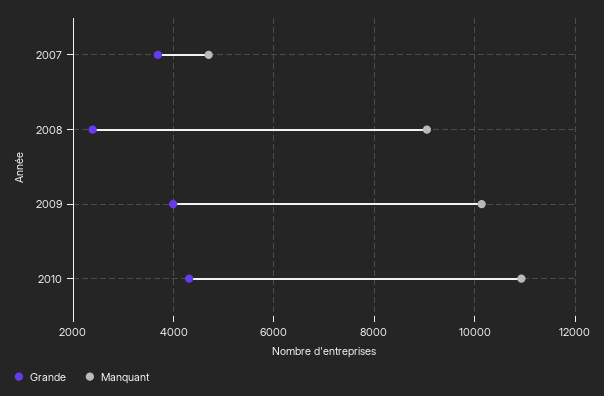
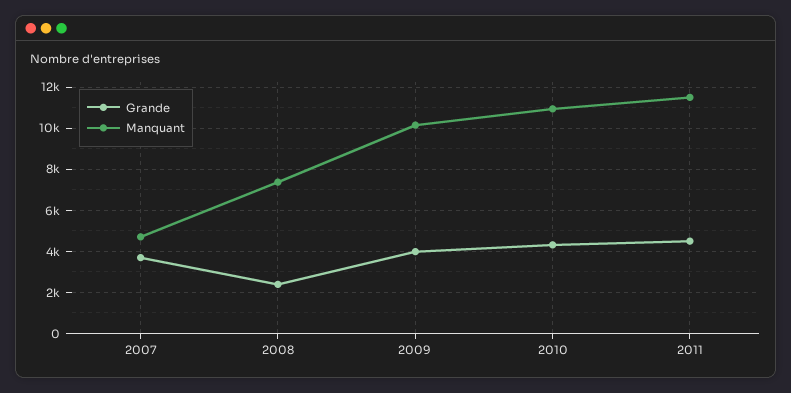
Manquant, 2008: 9000 -> 7500
Grande, 2011: none -> 4500
Manquant, 2011: none -> 11500

